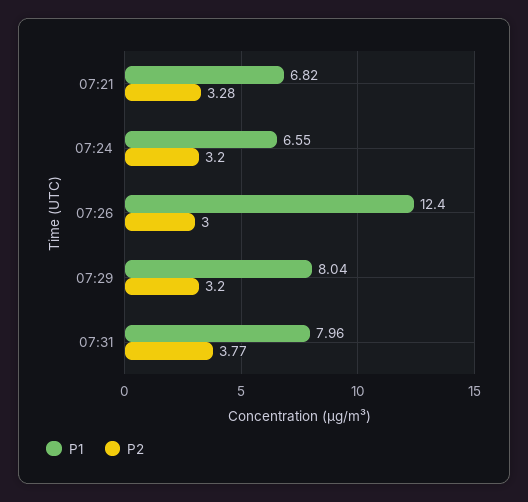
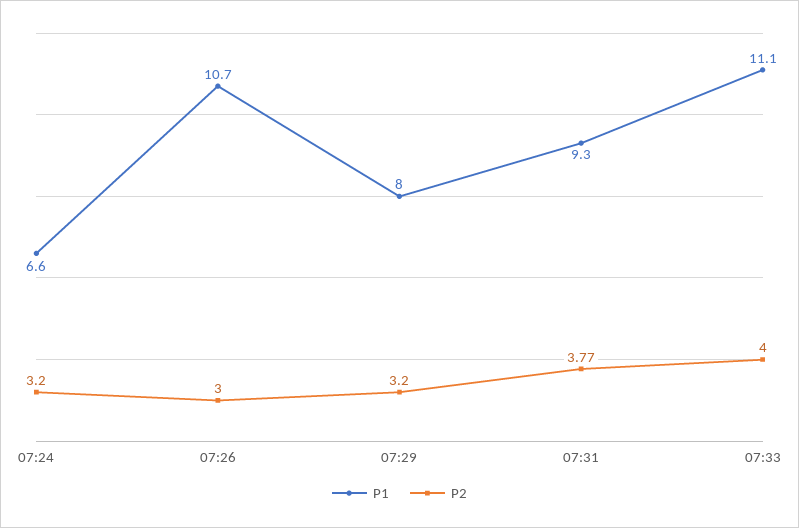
P1, 07:21: 6.82 -> none
P2, 07:21: 3.28 -> none
P1, 07:26: 12.4 -> 10.7
P1, 07:31: 7.96 -> 9.3
P1, 07:33: none -> 11.1
P2, 07:33: none -> 4

